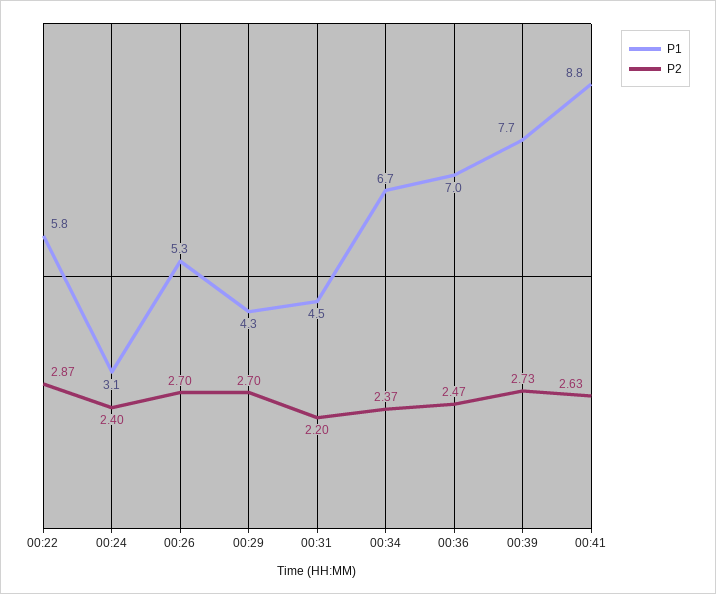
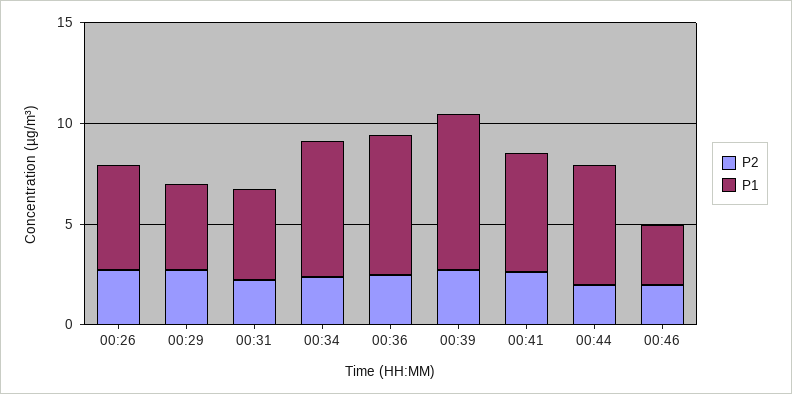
P1, 00:22: 5.8 -> none
P2, 00:22: 2.87 -> none
P1, 00:24: 3.1 -> none
P2, 00:24: 2.4 -> none
P1, 00:41: 8.8 -> 6
P2, 00:44: none -> 2
P1, 00:44: none -> 6
P2, 00:46: none -> 2
P1, 00:46: none -> 3

